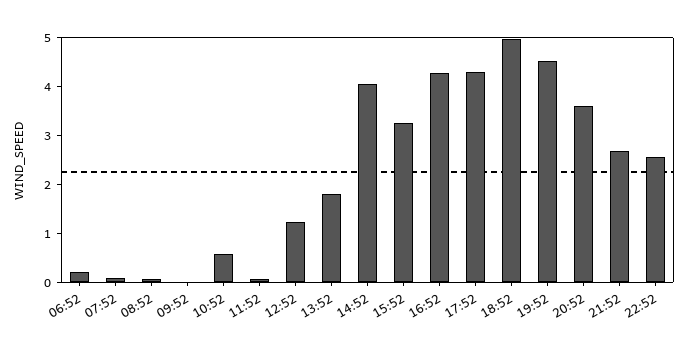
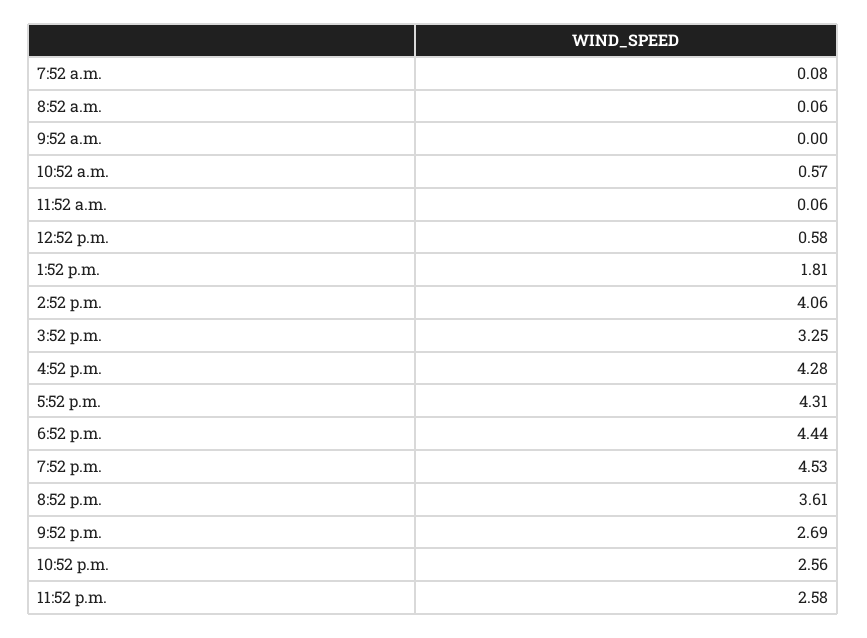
06:52: 0.2 -> none
12:52: 1.2 -> 0.58
18:52: 5 -> 4.44
11:52 p.m.: none -> 2.58

